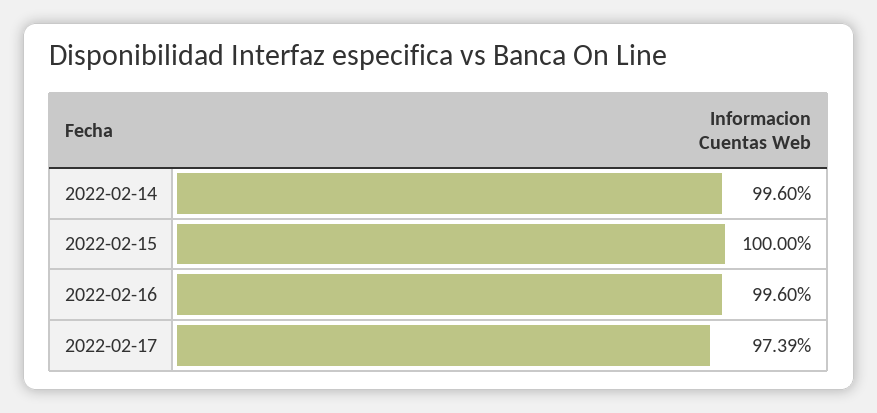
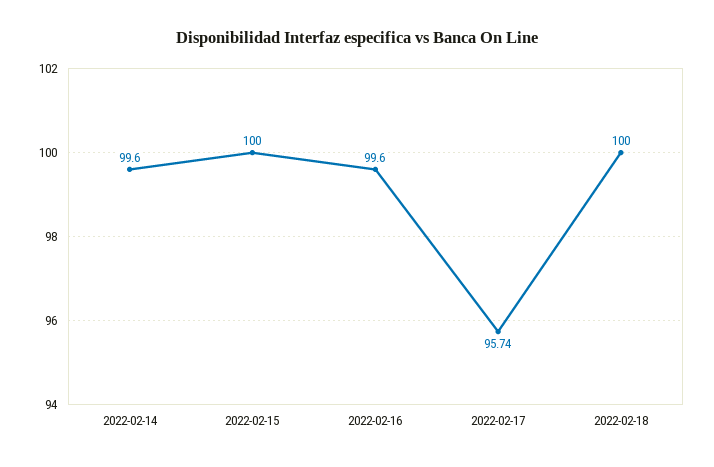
2022-02-17: 97.39 -> 95.74
2022-02-18: none -> 100

